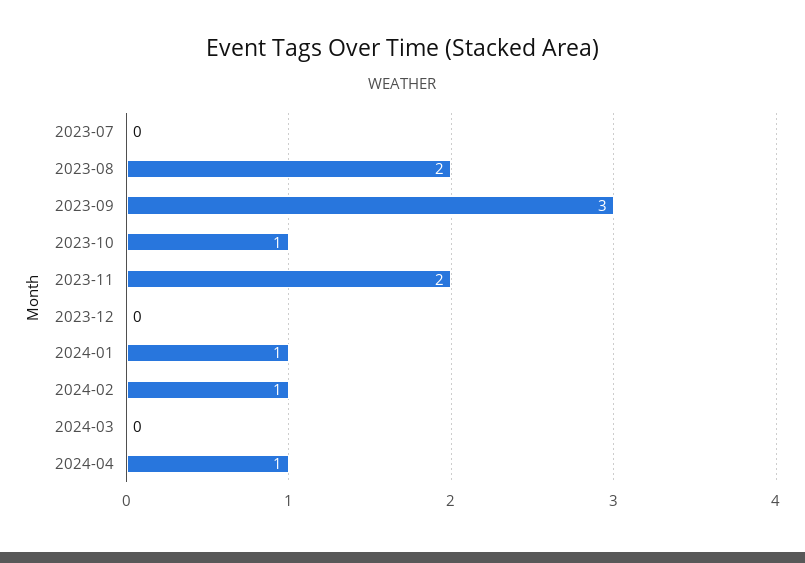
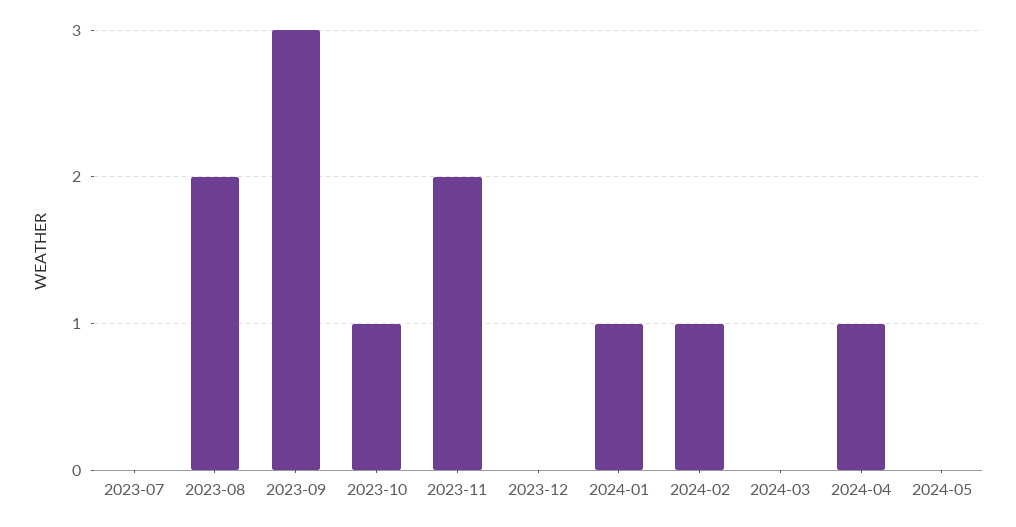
2024-05: none -> 0

